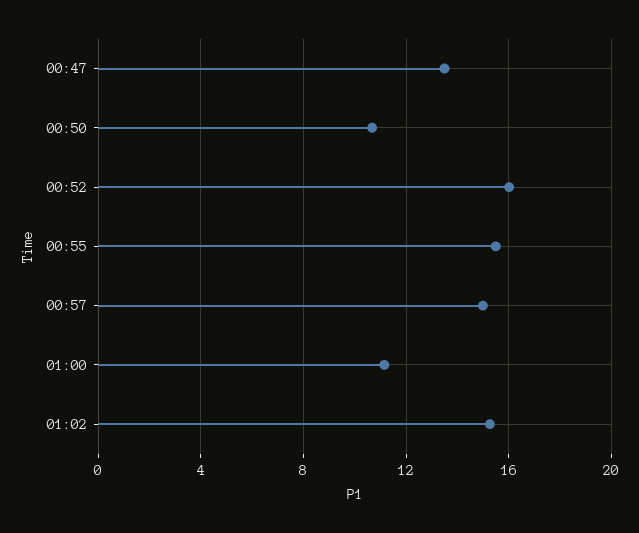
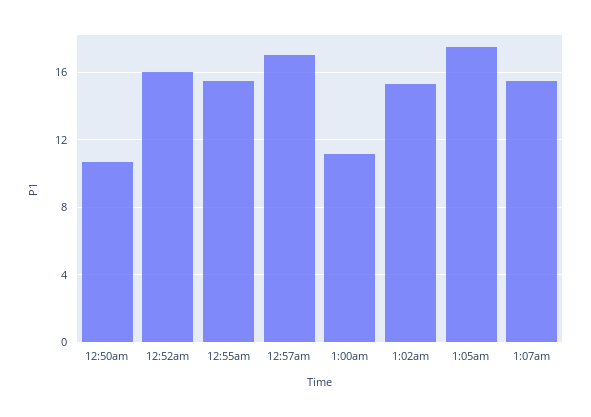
00:47: 13.5 -> none
00:57: 15 -> 17
1:05am: none -> 17.5
1:07am: none -> 15.5

